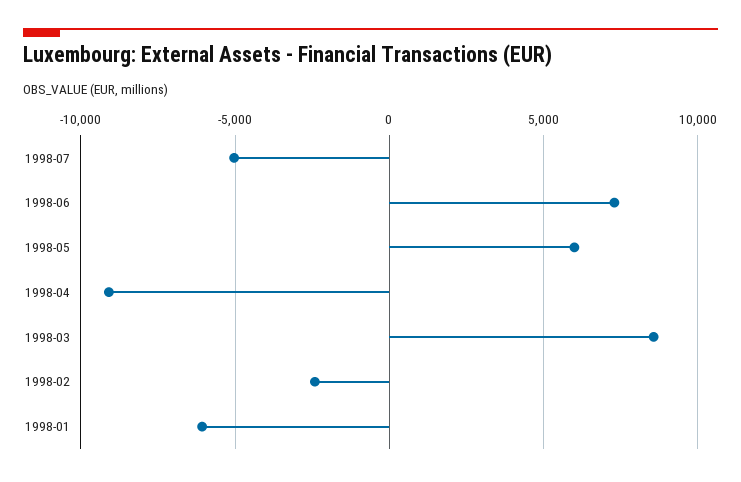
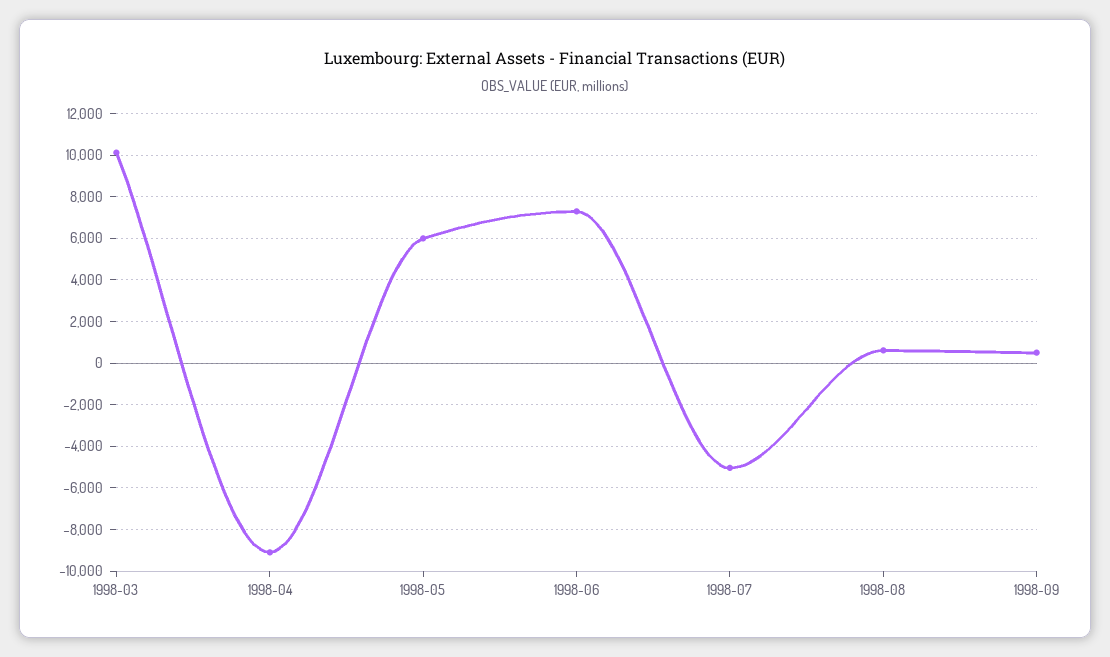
1998-03: 8500 -> 10000
1998-02: -2500 -> none
1998-01: -6000 -> none
1998-08: none -> 500
1998-09: none -> 500

